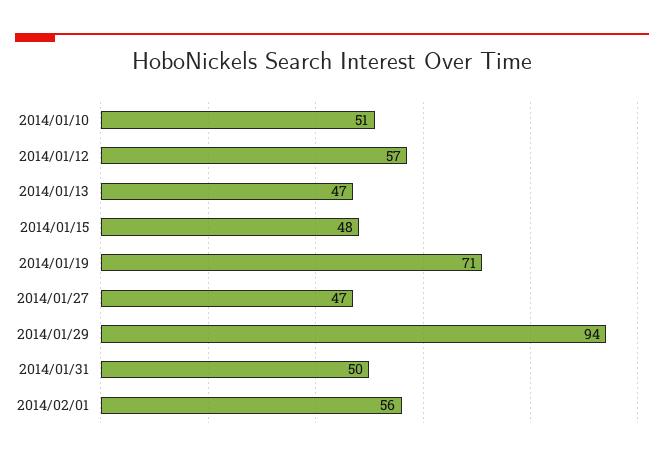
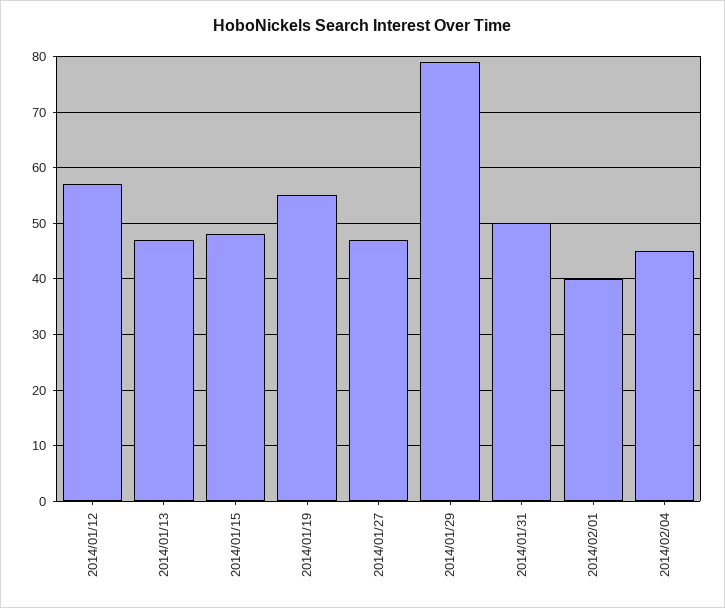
2014/01/10: 51 -> none
2014/01/19: 71 -> 55
2014/01/29: 94 -> 80
2014/02/01: 56 -> 40
2014/02/04: none -> 45

